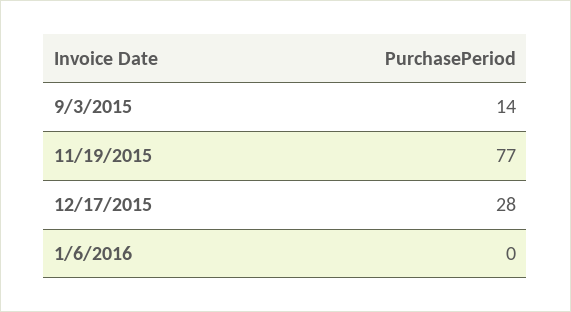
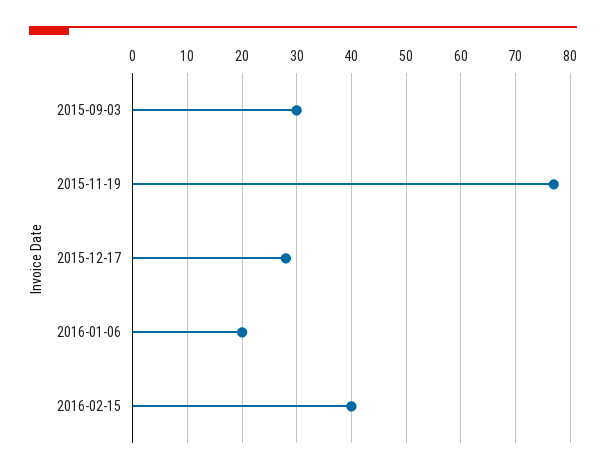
9/3/2015: 14 -> 30
1/6/2016: 0 -> 20
2016-02-15: none -> 40

